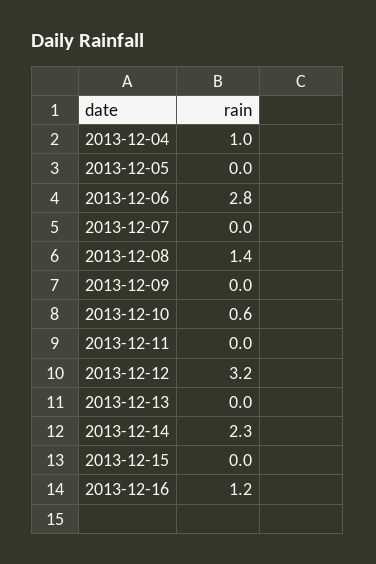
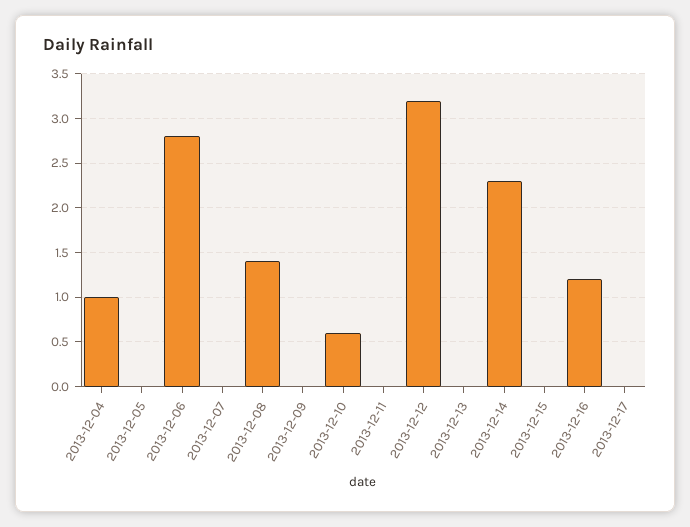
2013-12-17: none -> 0

